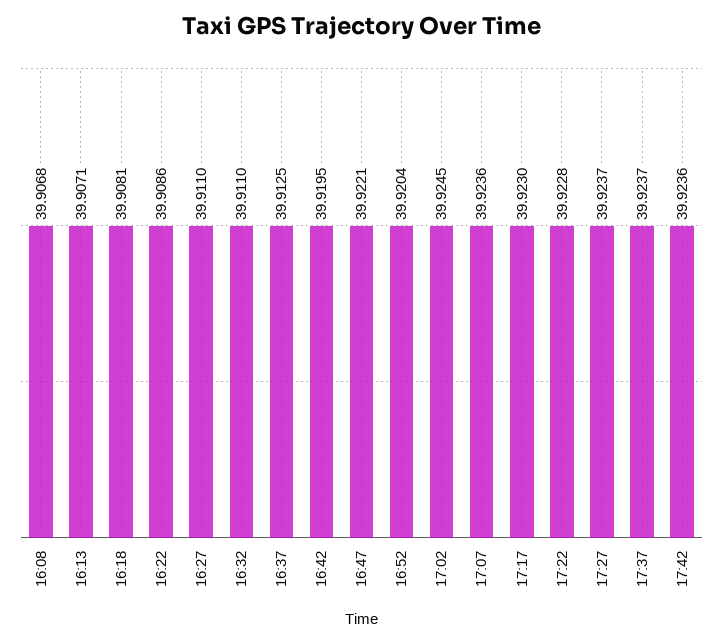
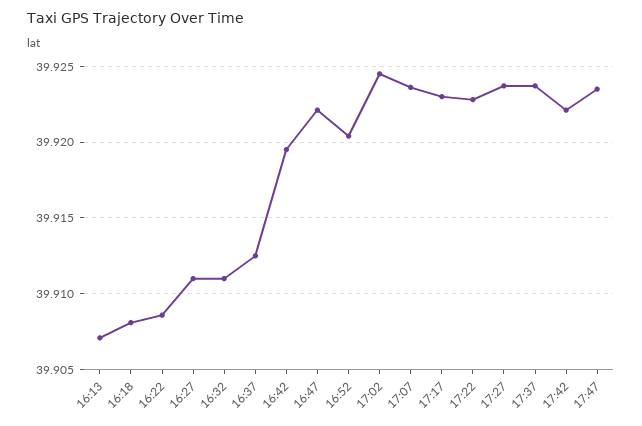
16:08: 39.9068 -> none
17:42: 39.9236 -> 39.922
17:47: none -> 39.9235

